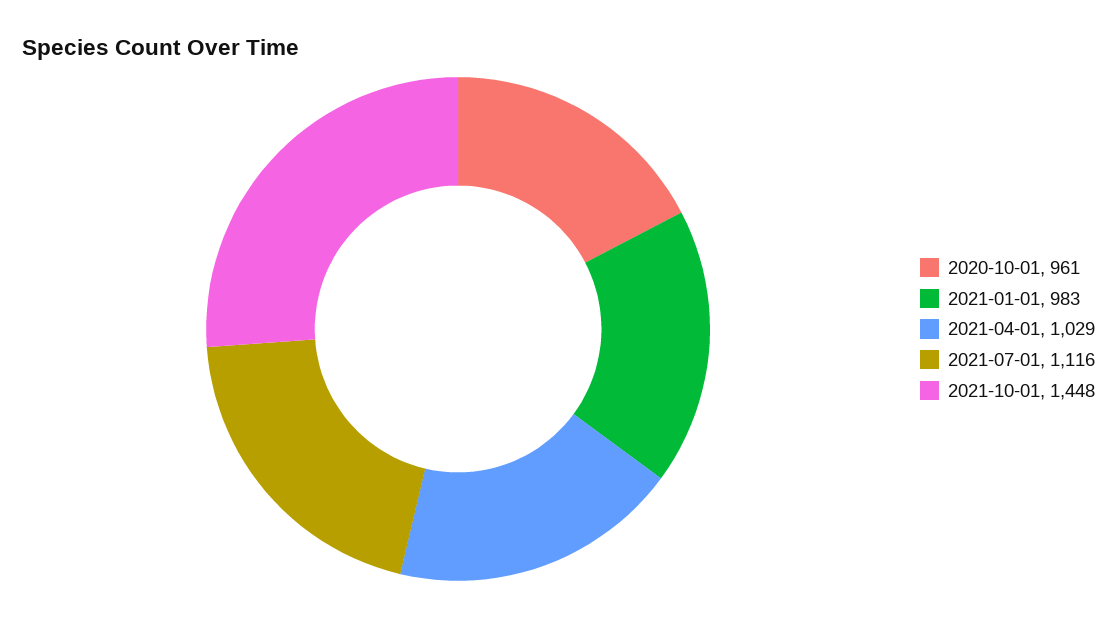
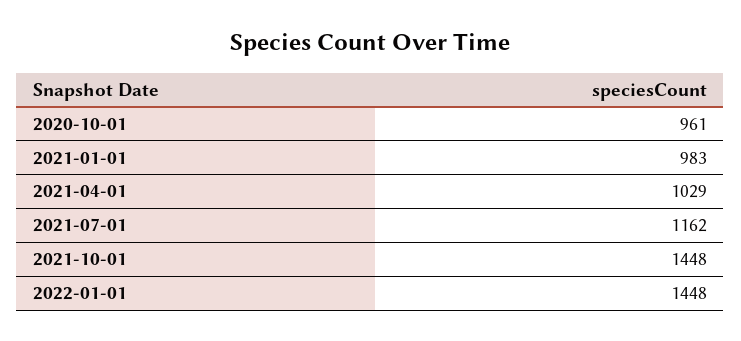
2021-07-01: 1116 -> 1162
2022-01-01: none -> 1448

